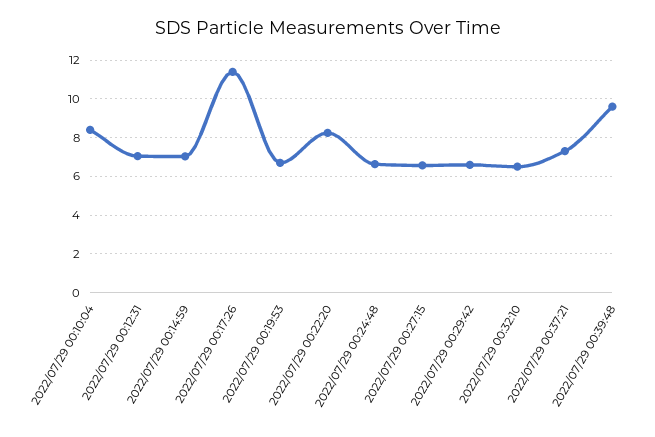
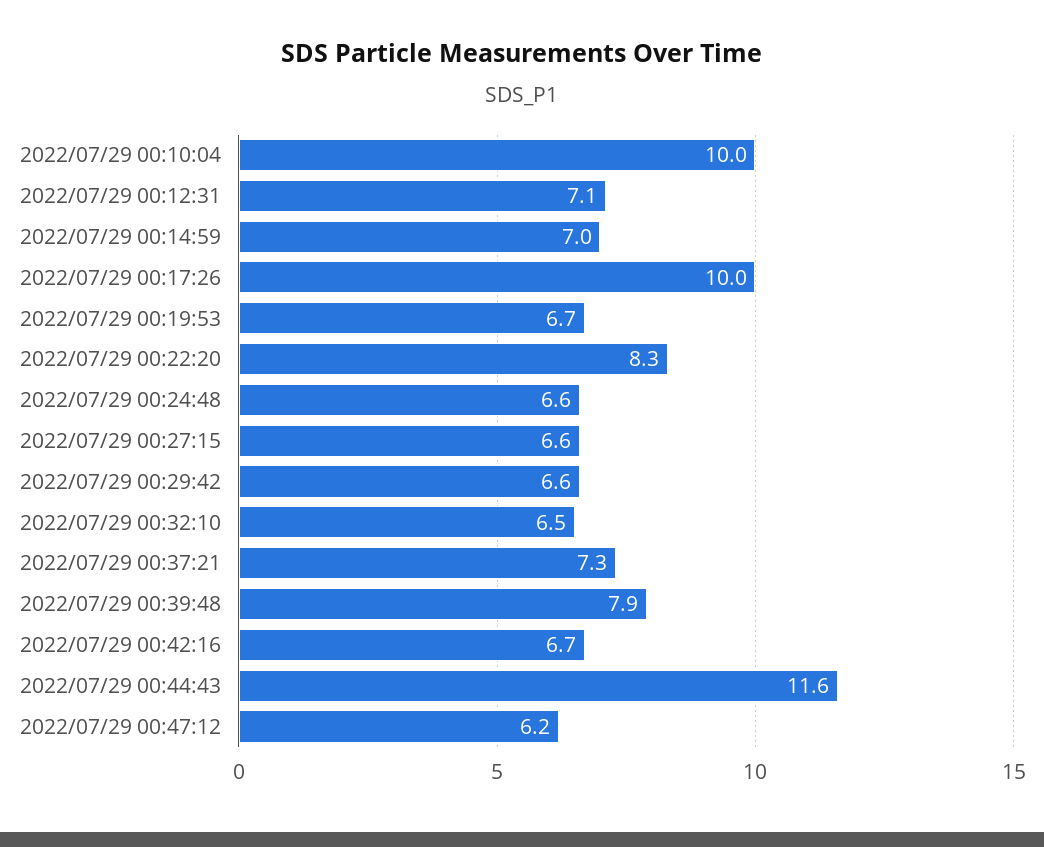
2022/07/29 00:10:04: 8.5 -> 10
2022/07/29 00:17:26: 11.5 -> 10
2022/07/29 00:39:48: 9.5 -> 7.9
2022/07/29 00:42:16: none -> 6.7
2022/07/29 00:44:43: none -> 11.6
2022/07/29 00:47:12: none -> 6.2

